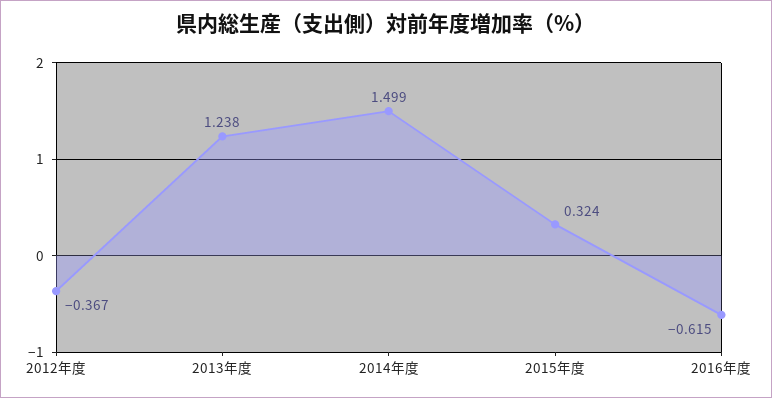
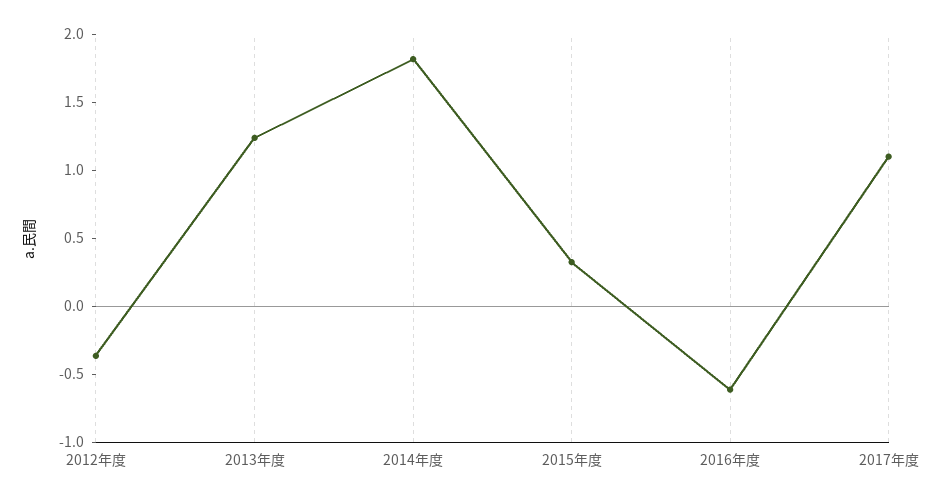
2014年度: 1.499 -> 1.8
2017年度: none -> 1.1

